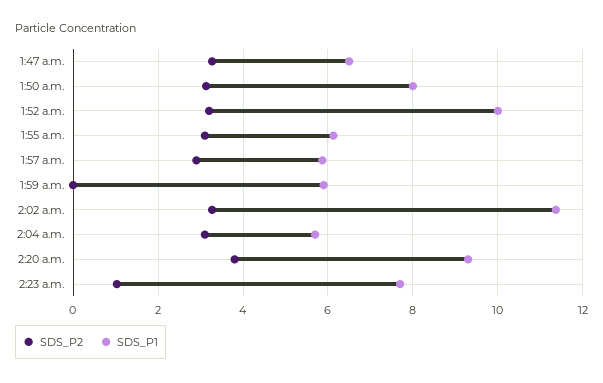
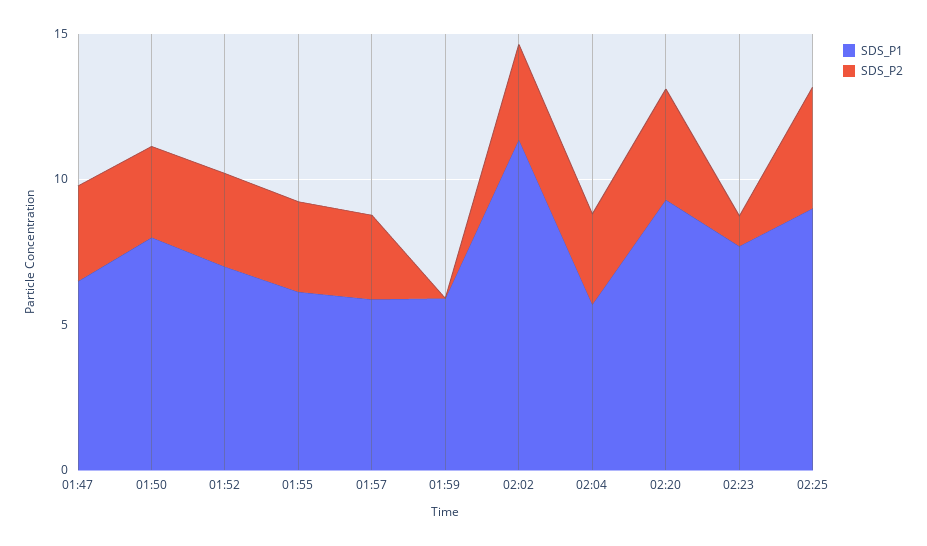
SDS_P1, 1:52 a.m.: 10 -> 7
SDS_P1, 02:25: none -> 9
SDS_P2, 02:25: none -> 4

